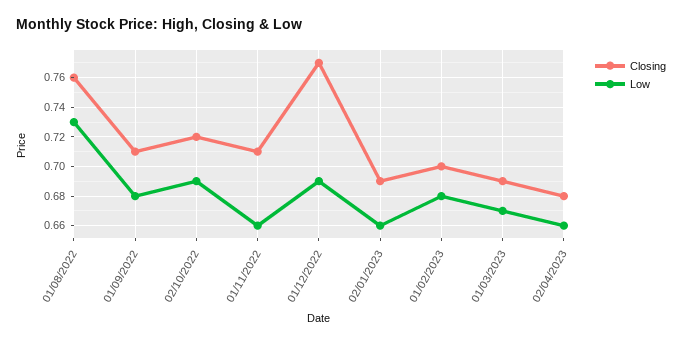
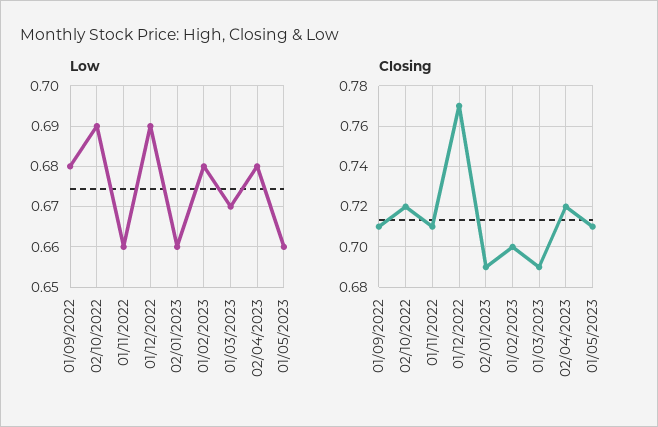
Closing, 01/08/2022: 0.76 -> none
Low, 01/08/2022: 0.73 -> none
Closing, 02/04/2023: 0.68 -> 0.72
Low, 02/04/2023: 0.66 -> 0.68
Low, 01/05/2023: none -> 0.66
Closing, 01/05/2023: none -> 0.71

